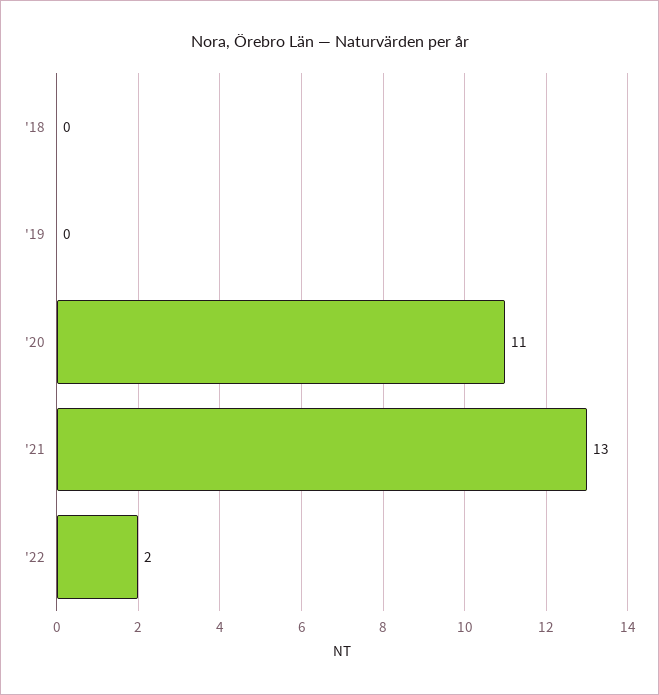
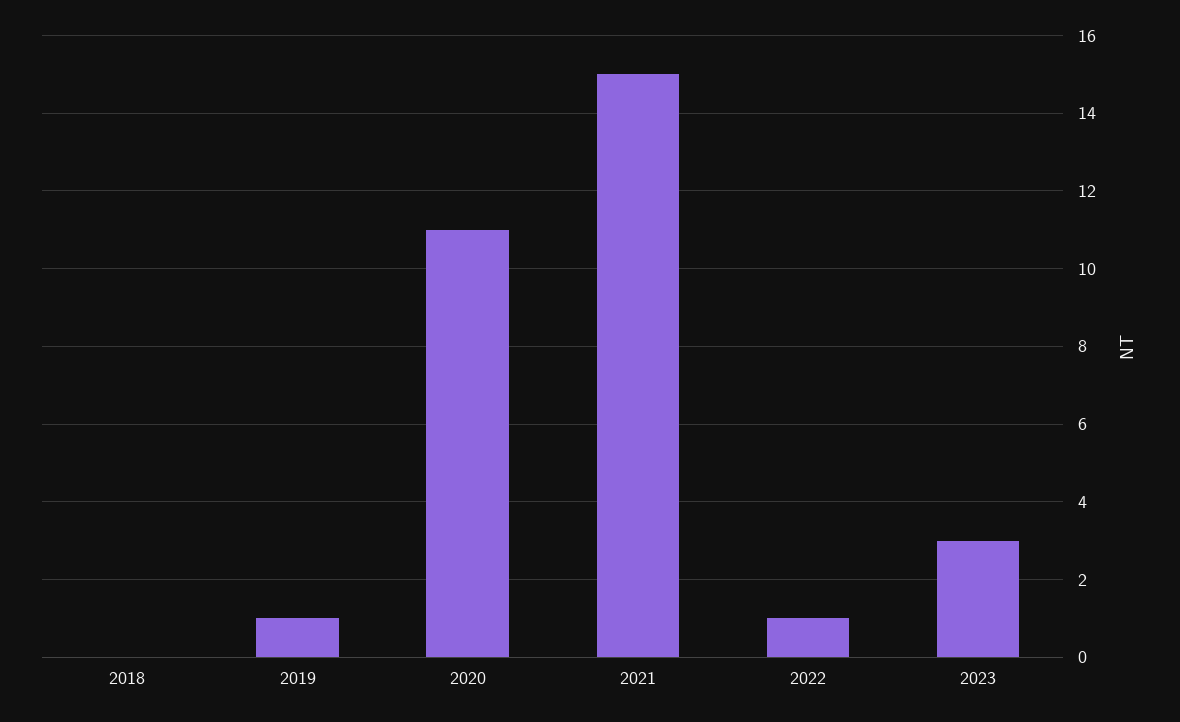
'19: 0 -> 1
'21: 13 -> 15
'22: 2 -> 1
2023: none -> 3

